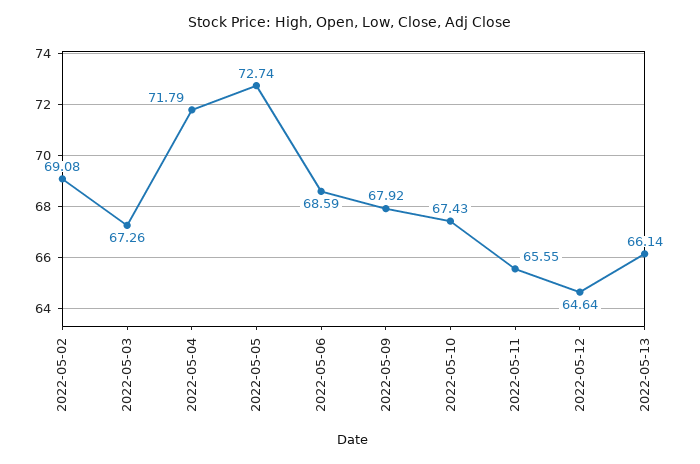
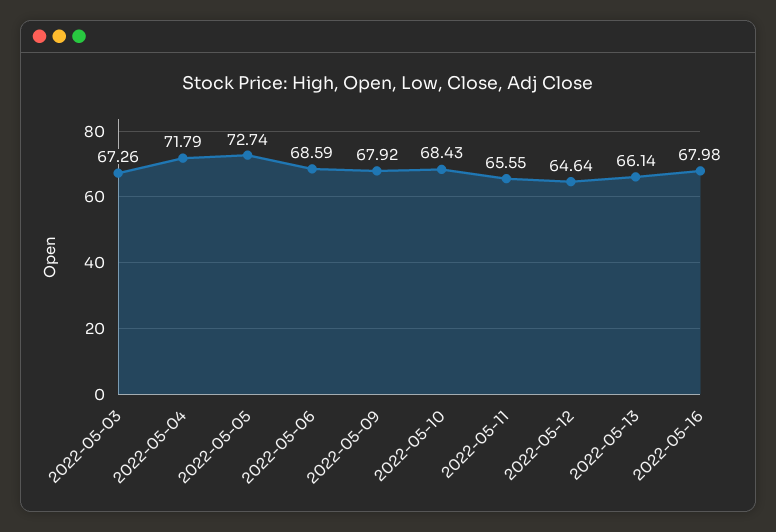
2022-05-02: 69.08 -> none
2022-05-10: 67.43 -> 68.43
2022-05-16: none -> 67.98

